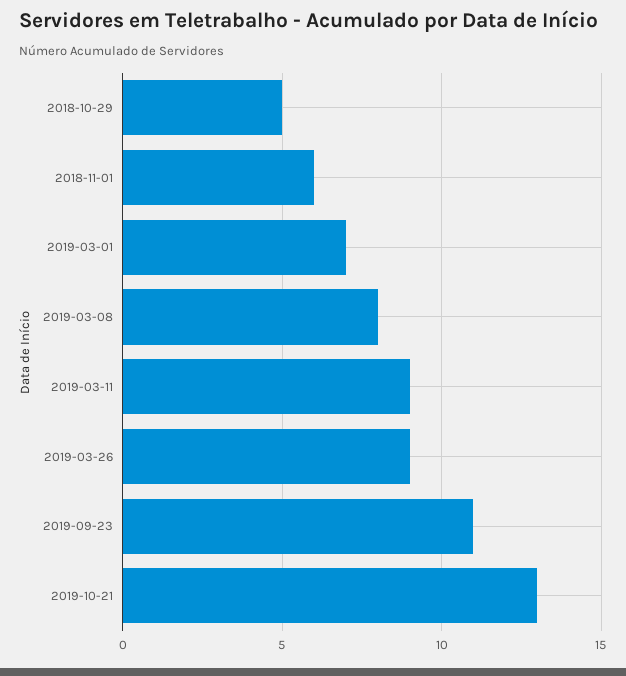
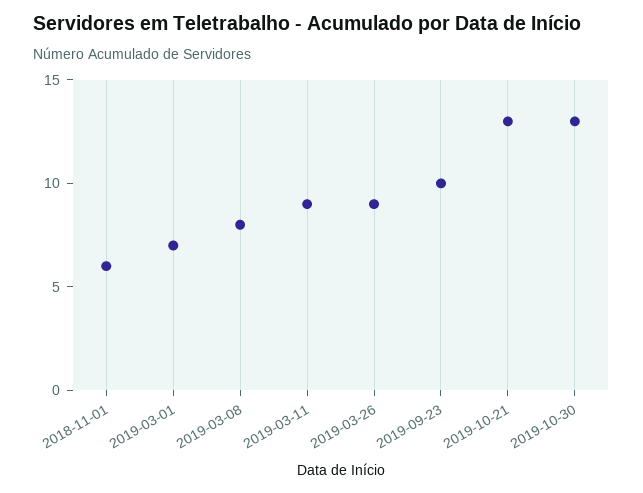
2018-10-29: 5 -> none
2019-09-23: 11 -> 10
2019-10-30: none -> 13

